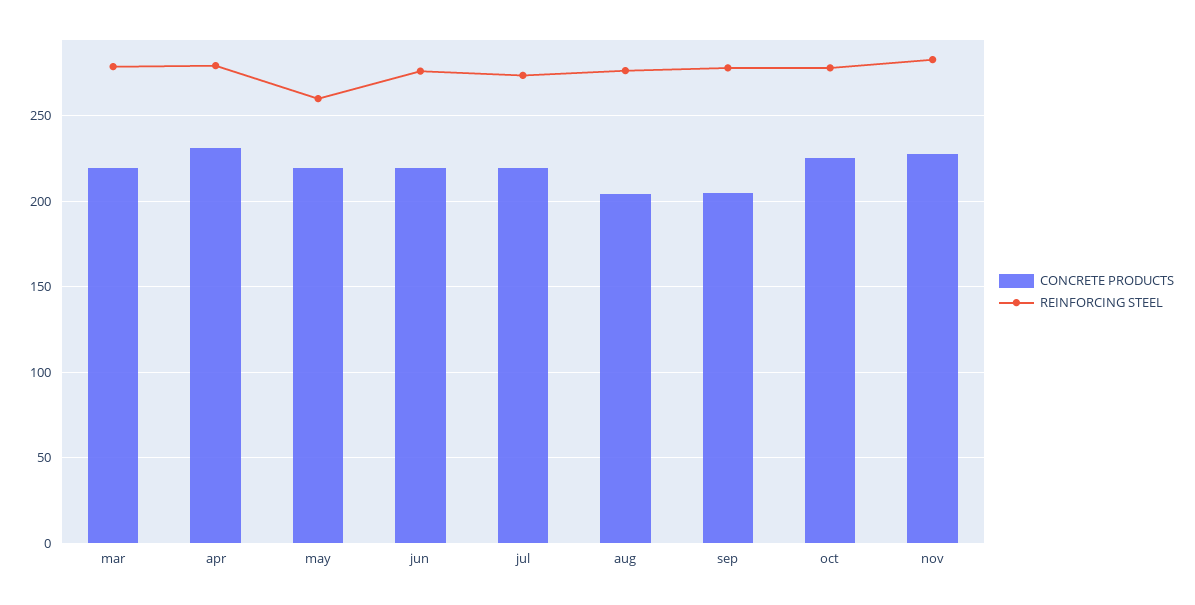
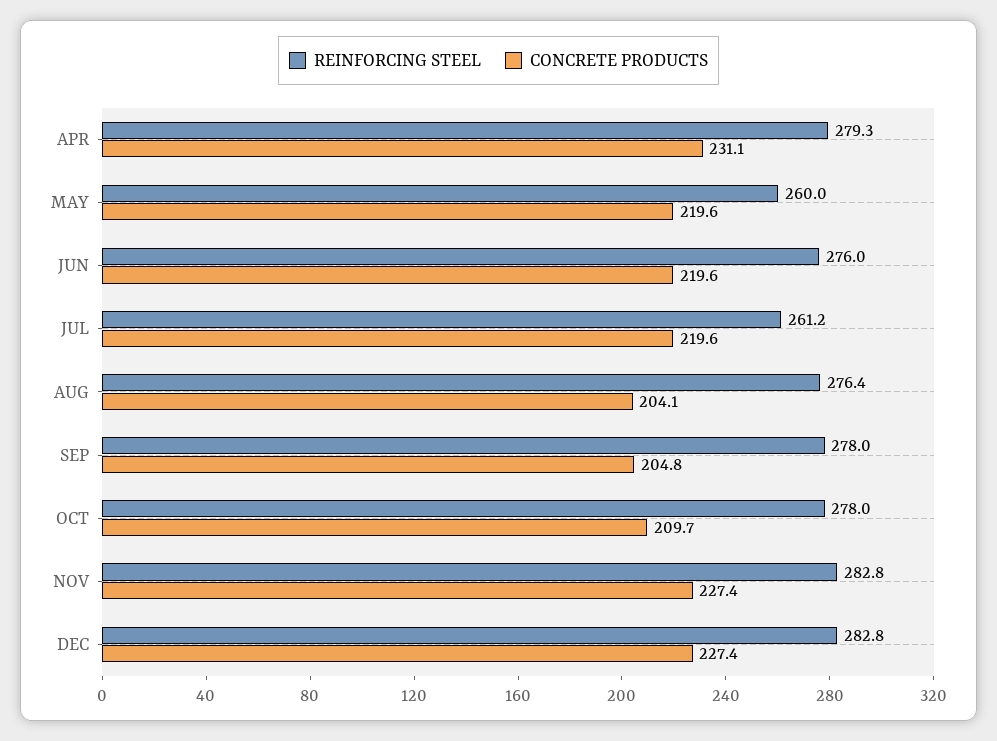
CONCRETE PRODUCTS, mar: 220 -> none
REINFORCING STEEL, mar: 280 -> none
REINFORCING STEEL, jul: 275 -> 261.2
CONCRETE PRODUCTS, oct: 225 -> 209.7
REINFORCING STEEL, DEC: none -> 282.8
CONCRETE PRODUCTS, DEC: none -> 227.4

